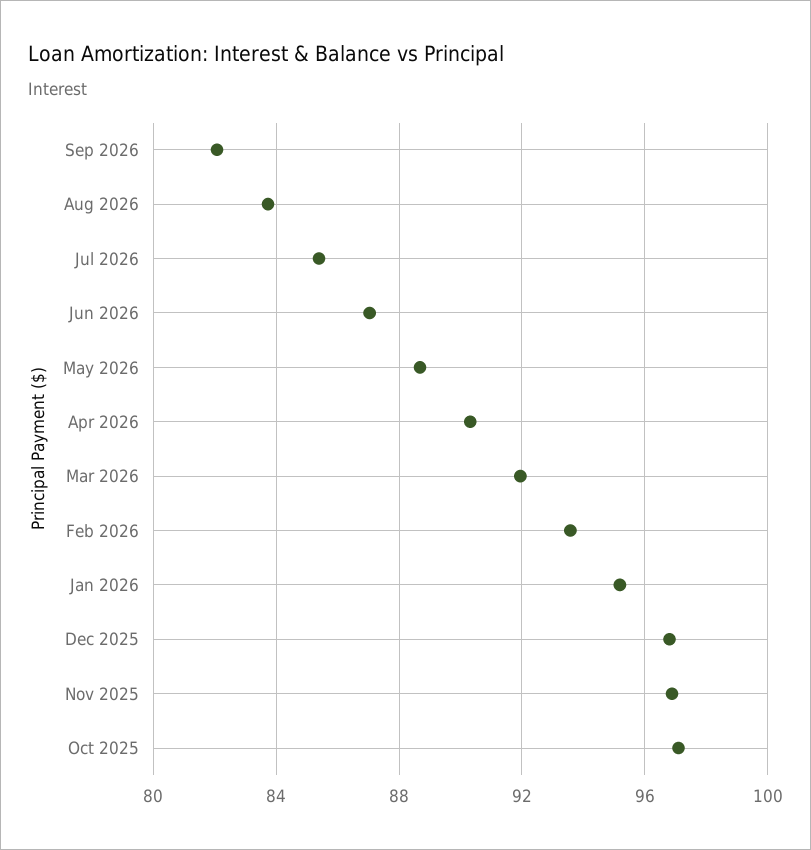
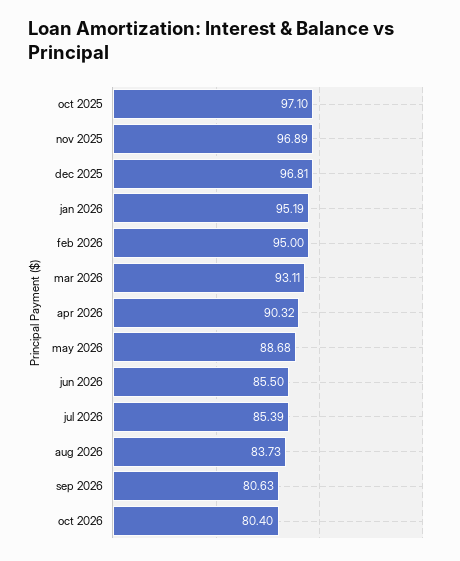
Sep 2026: 82 -> 80.63
Jun 2026: 87 -> 85.5
Mar 2026: 92 -> 93.11
Feb 2026: 93.5 -> 95
oct 2026: none -> 80.4

